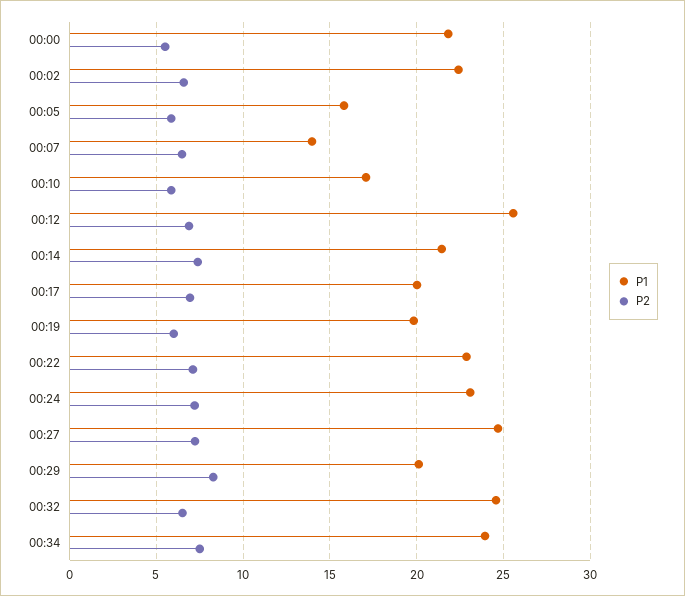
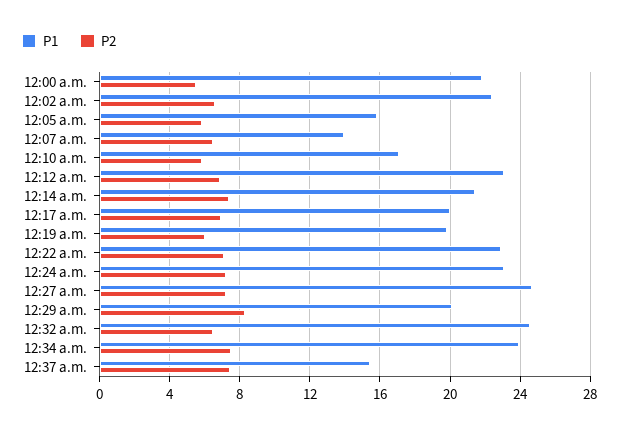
P1, 00:12: 25.5 -> 23
P1, 12:37 a.m.: none -> 15.5
P2, 12:37 a.m.: none -> 7.5

